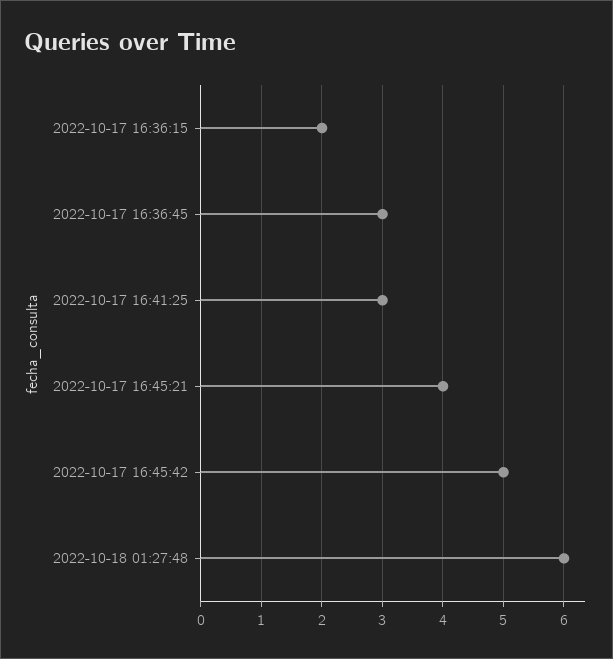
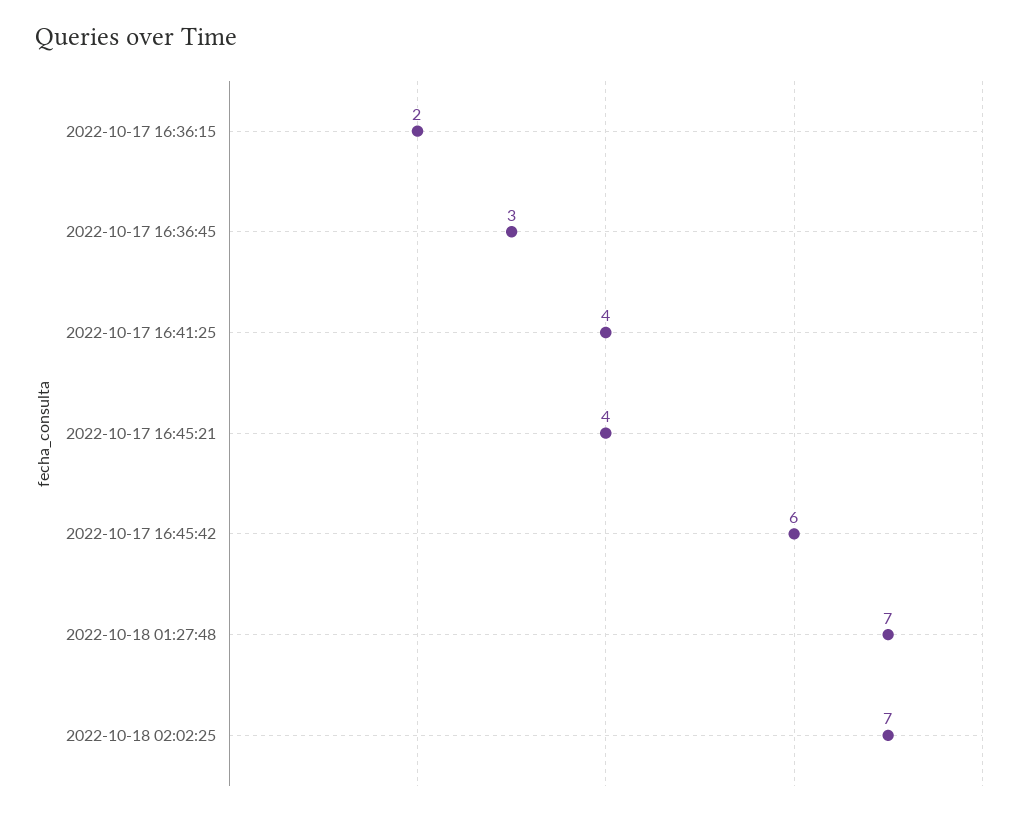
2022-10-17 16:41:25: 3 -> 4
2022-10-17 16:45:42: 5 -> 6
2022-10-18 01:27:48: 6 -> 7
2022-10-18 02:02:25: none -> 7

